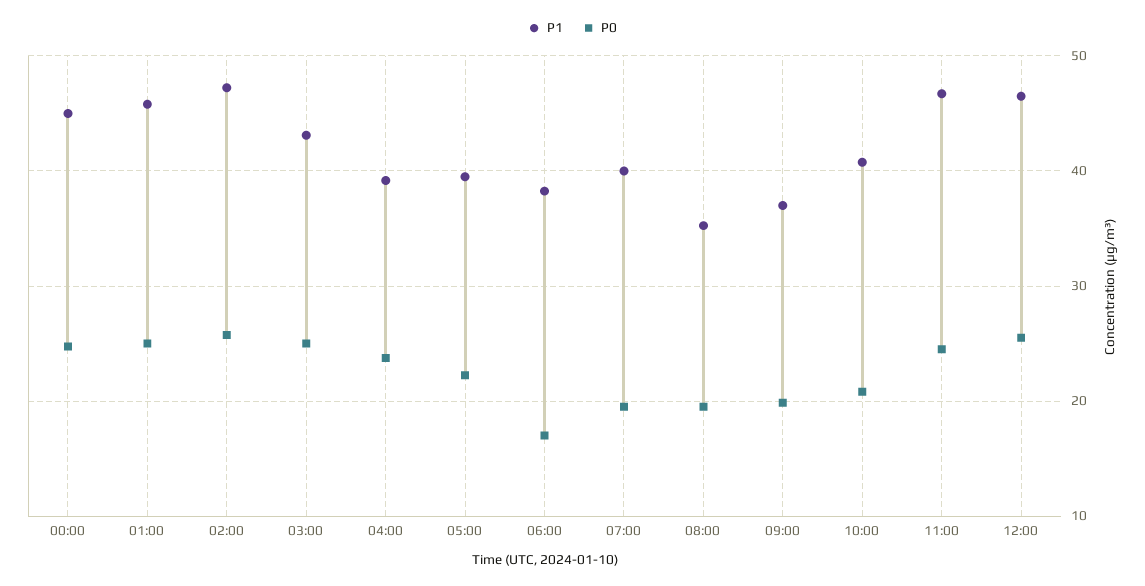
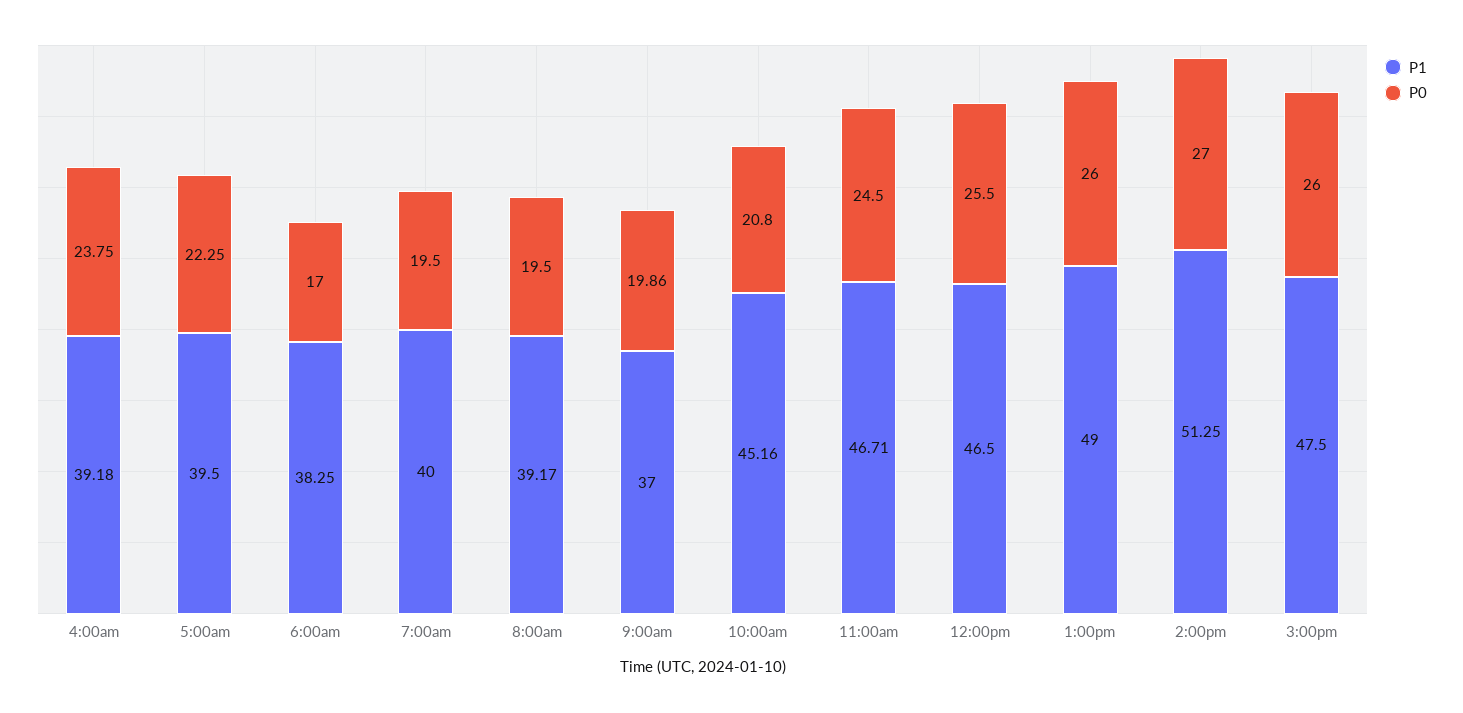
P1, 00:00: 45 -> none
P0, 00:00: 25 -> none
P1, 01:00: 46 -> none
P0, 01:00: 25 -> none
P1, 02:00: 47 -> none
P0, 02:00: 26 -> none
P1, 03:00: 43 -> none
P0, 03:00: 25 -> none
P1, 08:00: 35 -> 39.17
P1, 10:00: 41 -> 45.16
P1, 1:00pm: none -> 49
P0, 1:00pm: none -> 26
P1, 2:00pm: none -> 51.25
P0, 2:00pm: none -> 27
P1, 3:00pm: none -> 47.5
P0, 3:00pm: none -> 26

